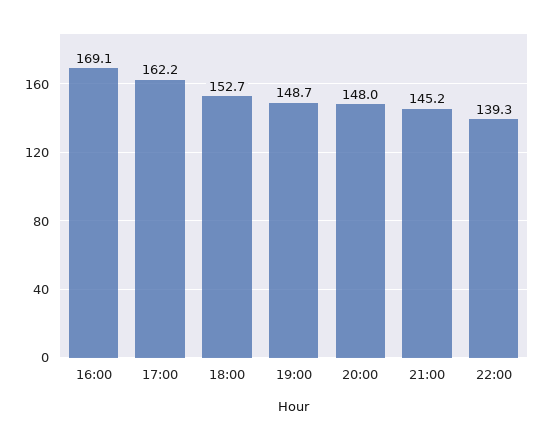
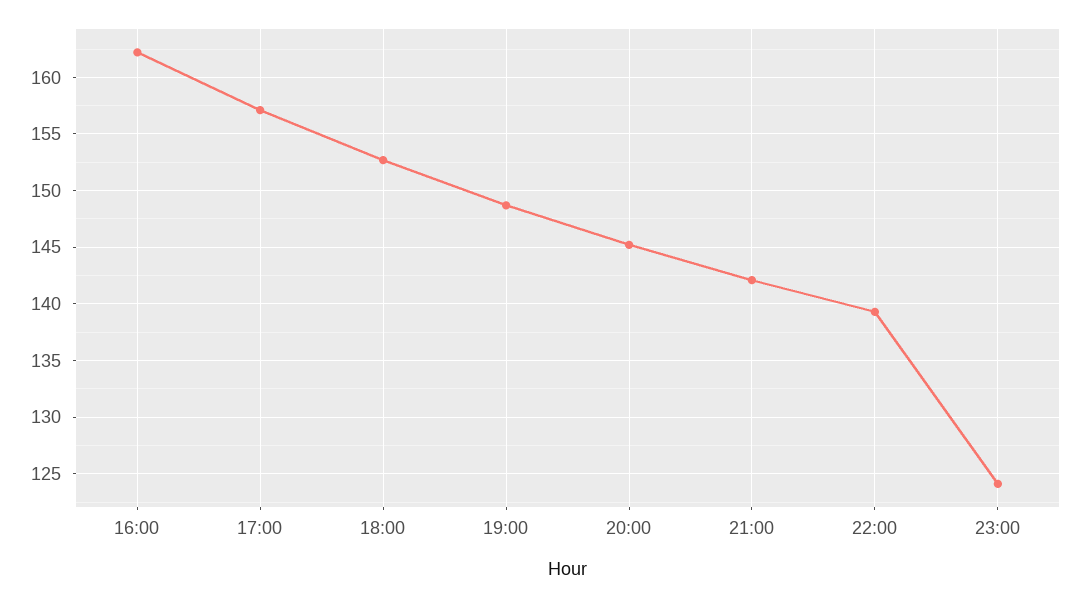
16:00: 169.1 -> 162
17:00: 162.2 -> 157
20:00: 148 -> 145
21:00: 145.2 -> 142
23:00: none -> 124

